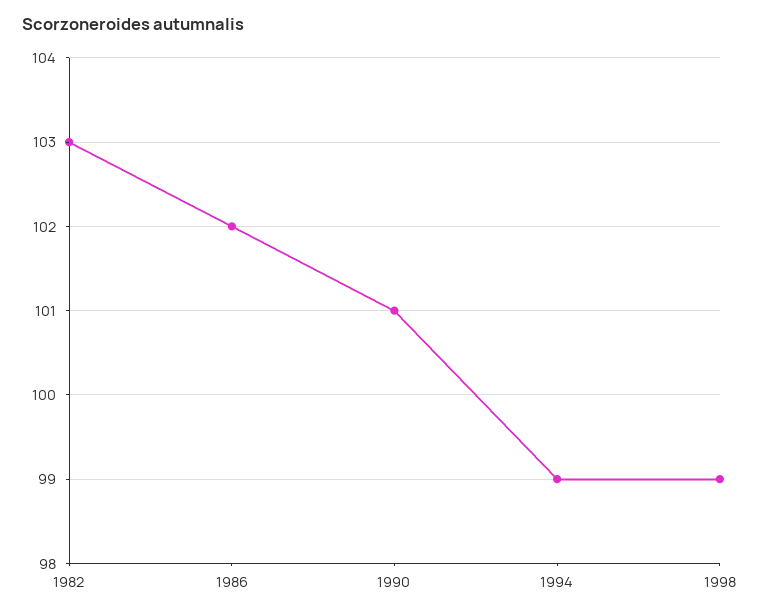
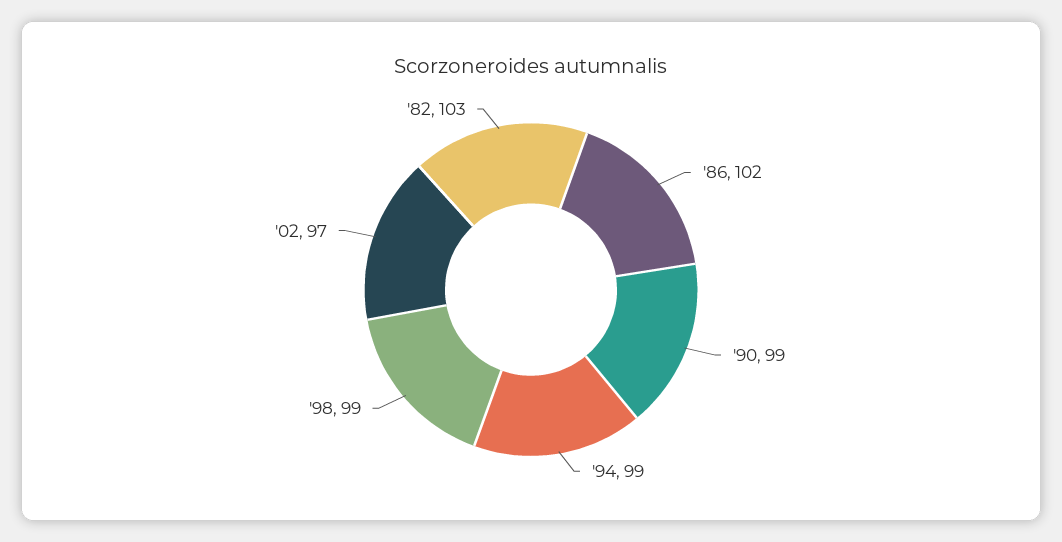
1990: 101 -> 99
'02: none -> 97

